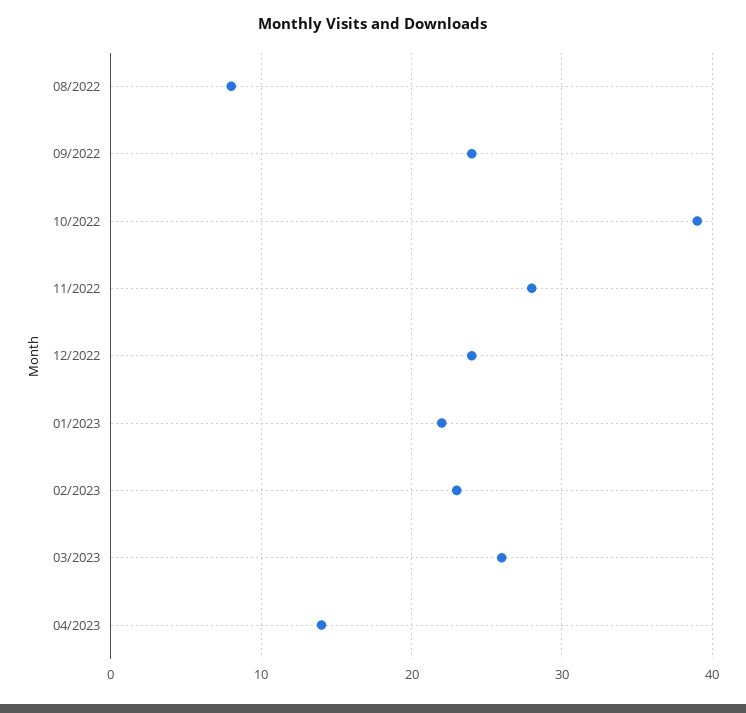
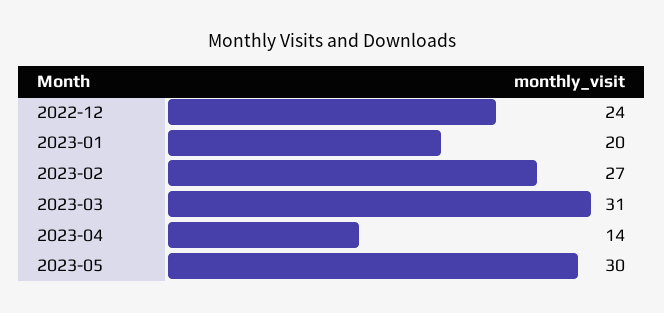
08/2022: 8 -> none
09/2022: 24 -> none
10/2022: 39 -> none
11/2022: 28 -> none
01/2023: 22 -> 20
02/2023: 23 -> 27
03/2023: 26 -> 31
2023-05: none -> 30

